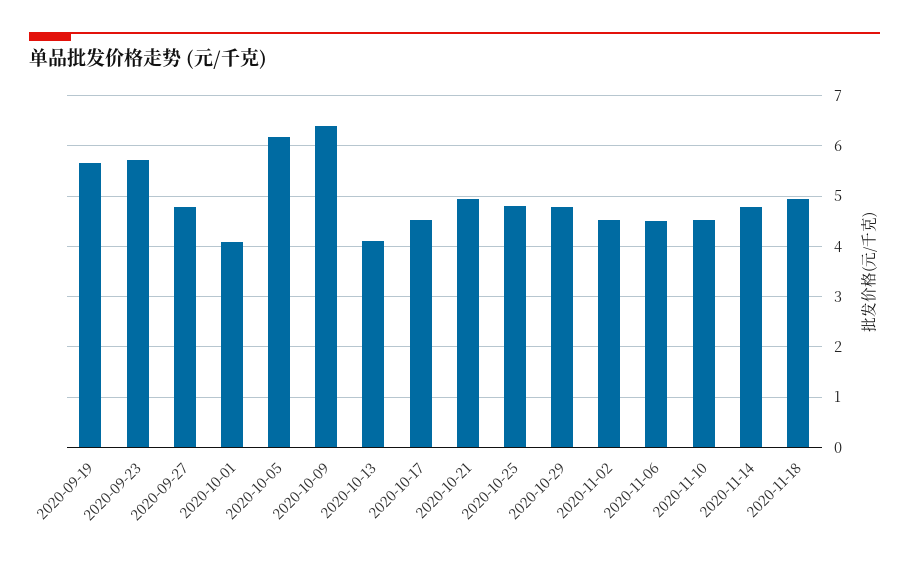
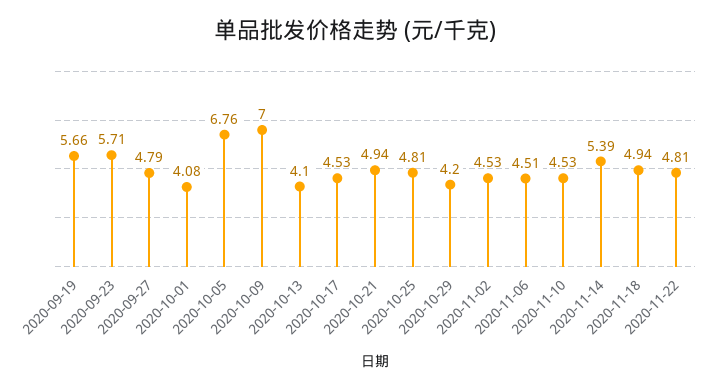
2020-10-05: 6.2 -> 6.76
2020-10-09: 6.4 -> 7
2020-10-29: 4.8 -> 4.2
2020-11-14: 4.8 -> 5.39
2020-11-22: none -> 4.81

